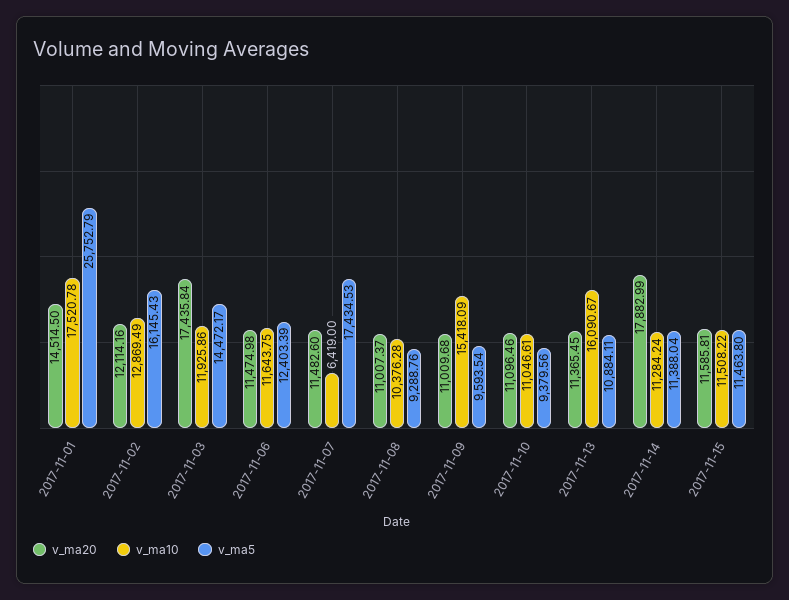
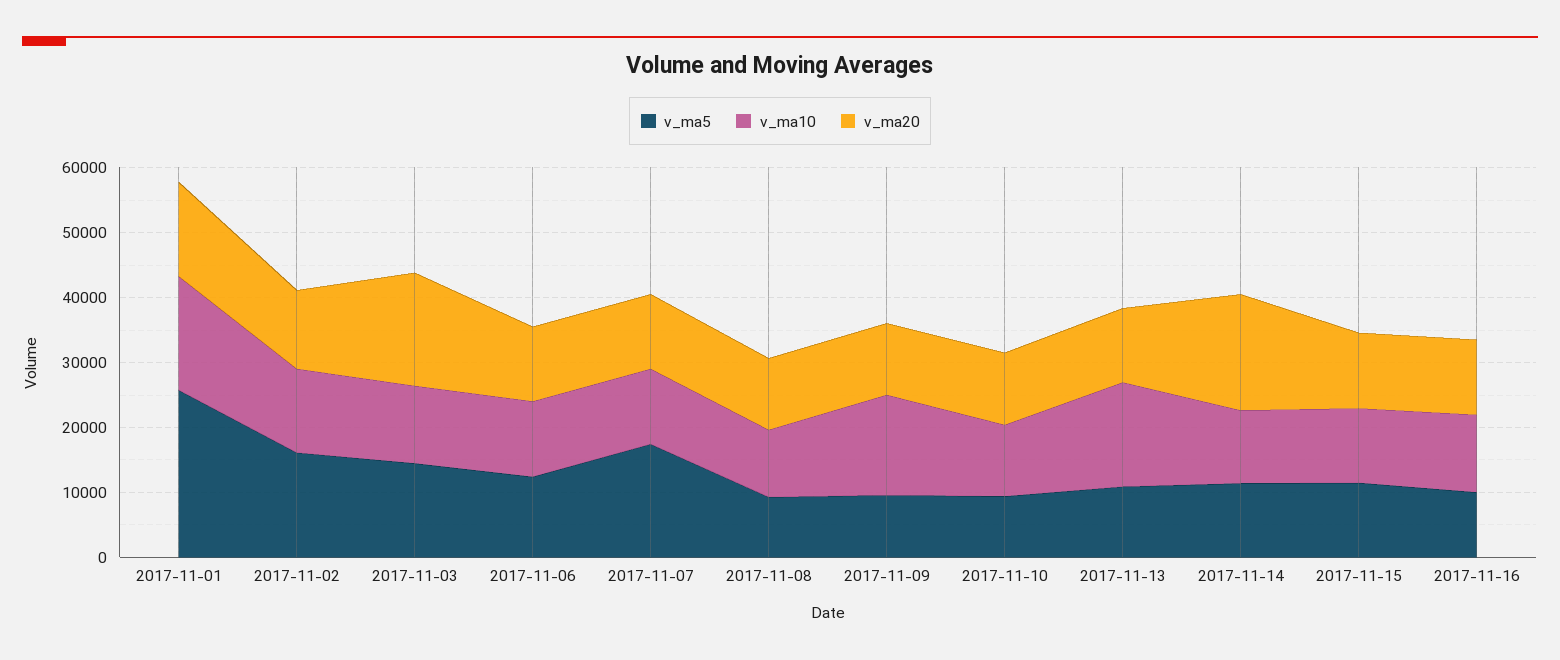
v_ma10, 2017-11-07: 6419 -> 12000
v_ma5, 2017-11-16: none -> 10000
v_ma10, 2017-11-16: none -> 12000
v_ma20, 2017-11-16: none -> 12000

